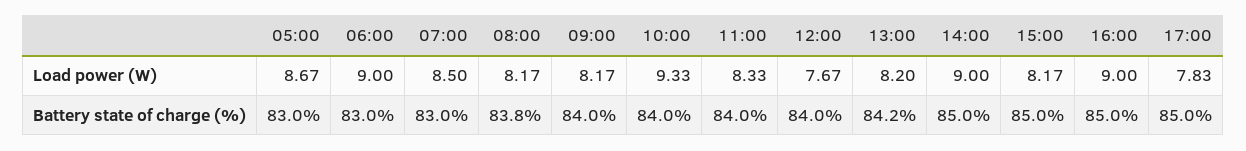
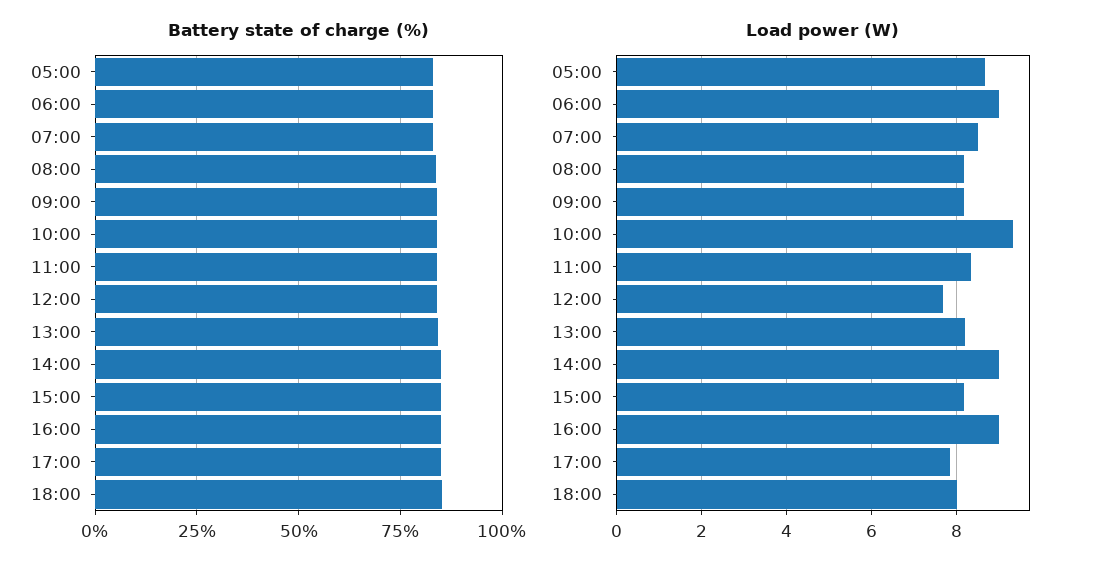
Battery state of charge (%), 18:00: none -> 85
Load power (W), 18:00: none -> 8

